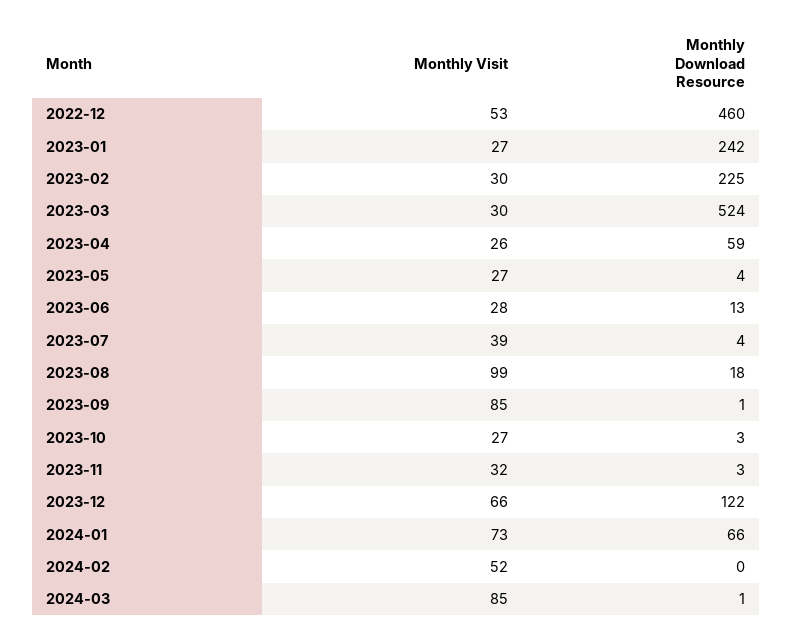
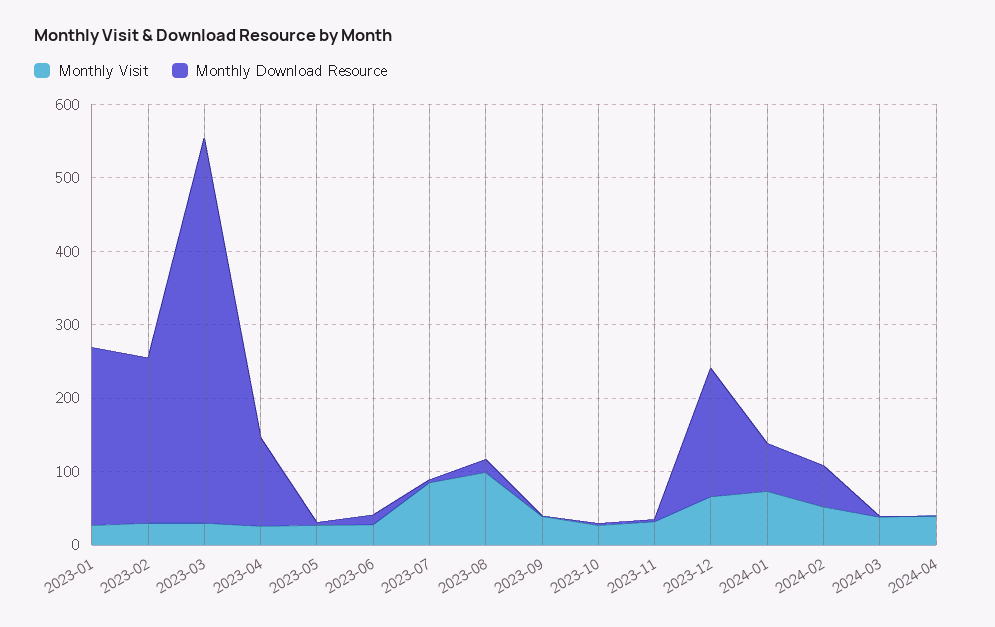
Monthly Visit, 2022-12: 53 -> none
Monthly Download Resource, 2022-12: 460 -> none
Monthly Download Resource, 2023-04: 59 -> 120
Monthly Visit, 2023-07: 39 -> 80
Monthly Visit, 2023-09: 85 -> 40
Monthly Download Resource, 2023-12: 122 -> 180
Monthly Download Resource, 2024-02: 0 -> 60
Monthly Visit, 2024-03: 85 -> 40
Monthly Visit, 2024-04: none -> 40
Monthly Download Resource, 2024-04: none -> 0

